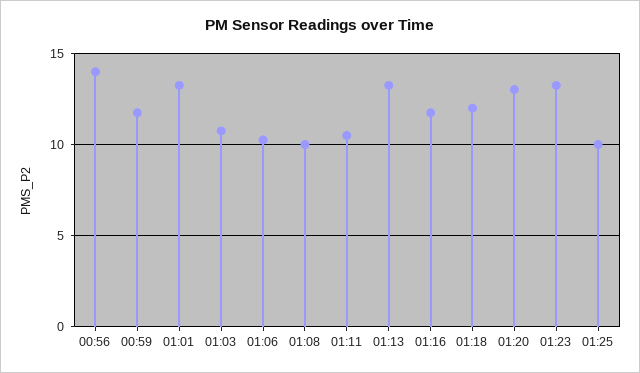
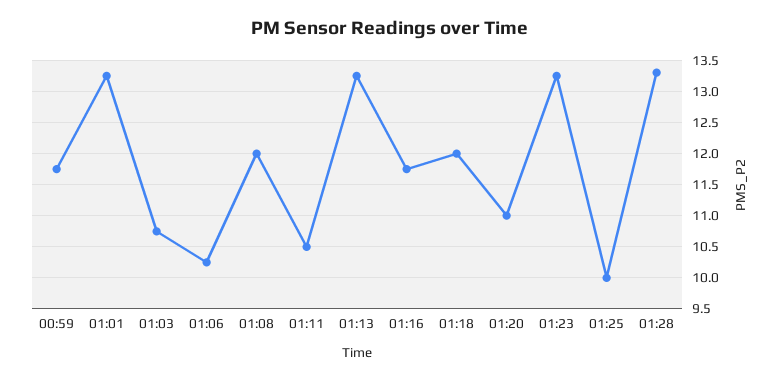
00:56: 14 -> none
01:08: 10 -> 12
01:20: 13 -> 11
01:28: none -> 13.3

